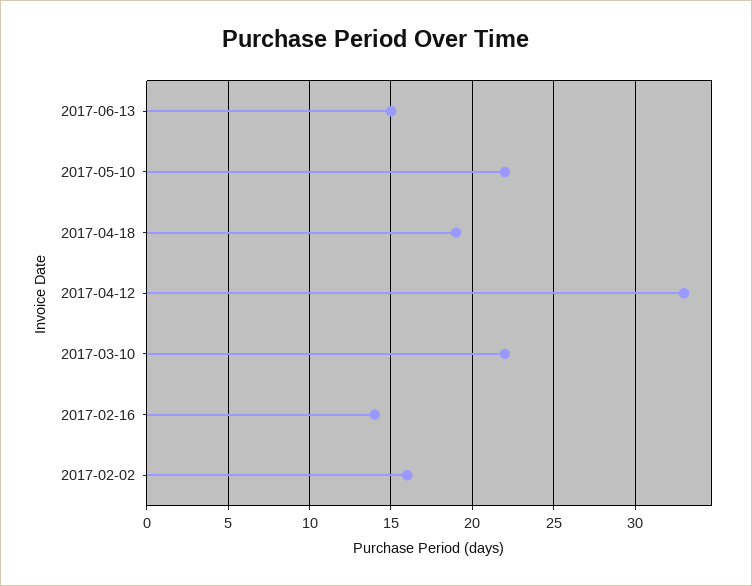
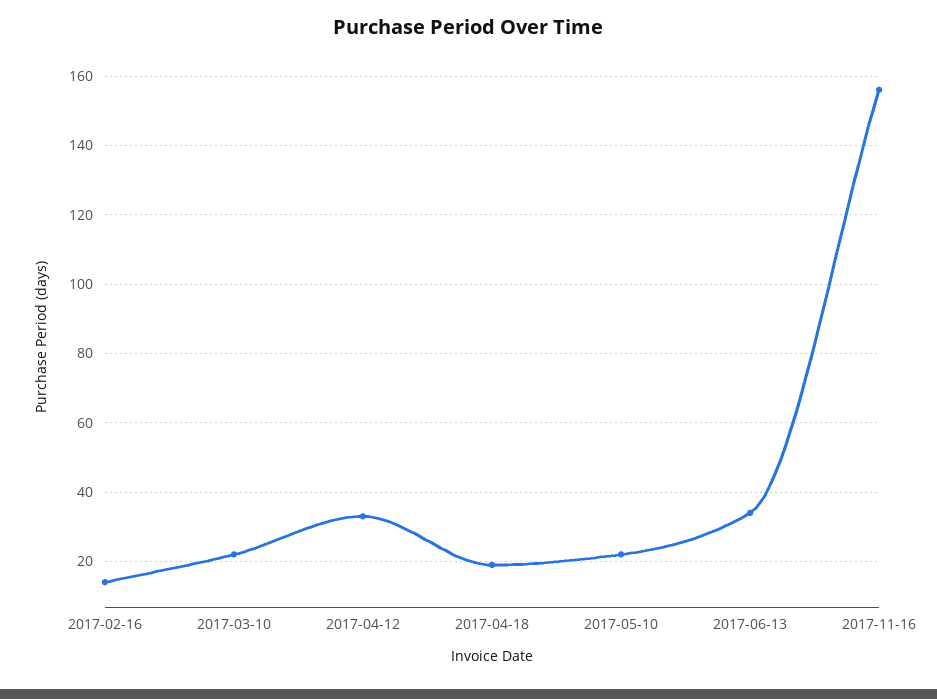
2017-06-13: 15 -> 35
2017-02-02: 16 -> none
2017-11-16: none -> 155

